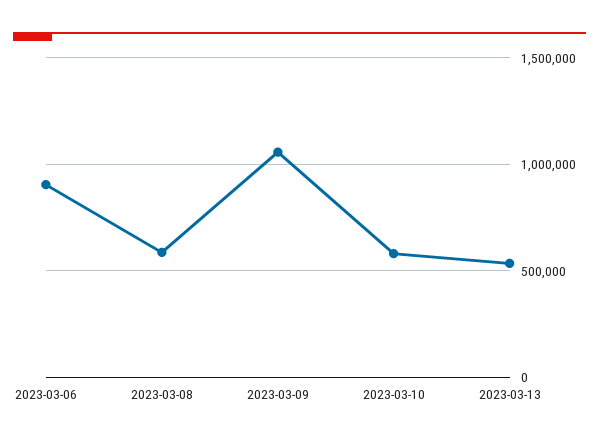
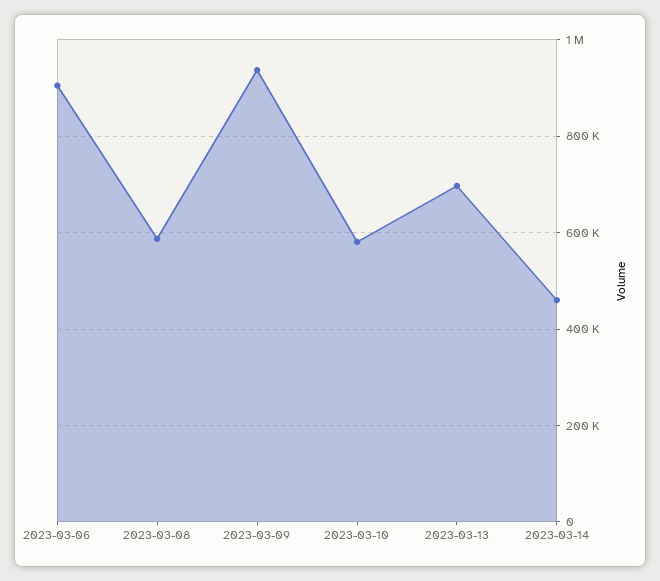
2023-03-09: 1050000 -> 940000
2023-03-13: 550000 -> 700000
2023-03-14: none -> 460000

